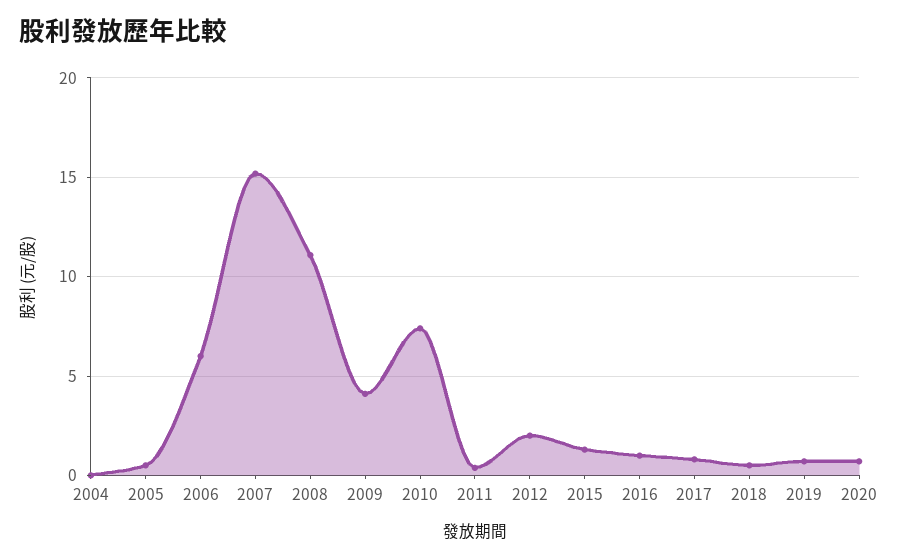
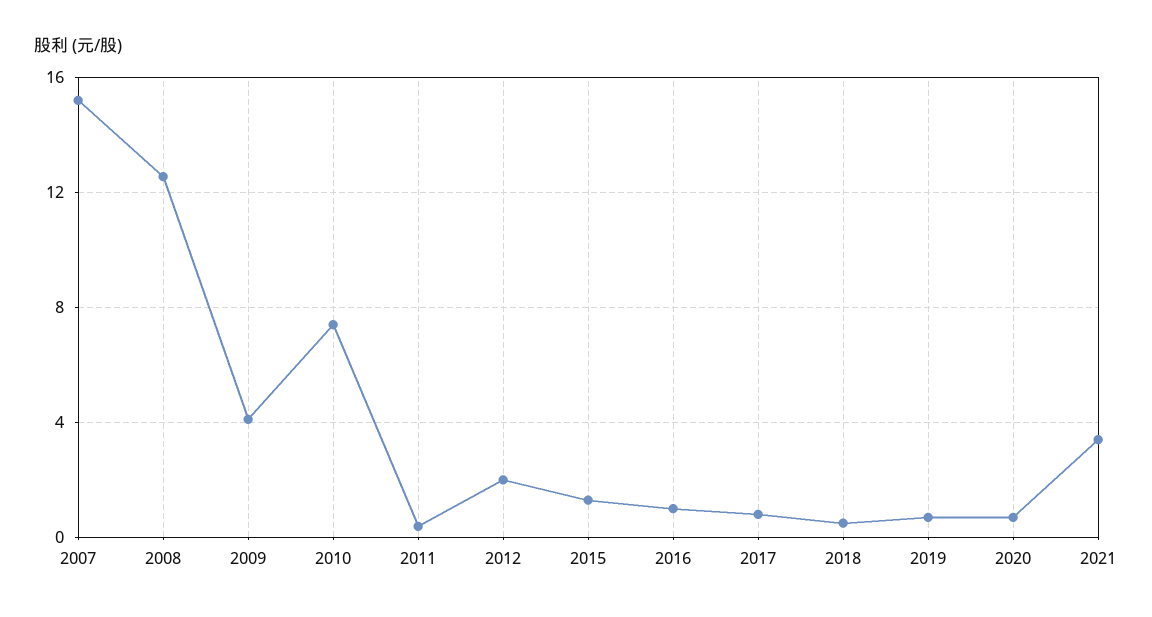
2004: 0 -> none
2005: 0.5 -> none
2006: 6 -> none
2008: 11 -> 12.5
2021: none -> 3.5

